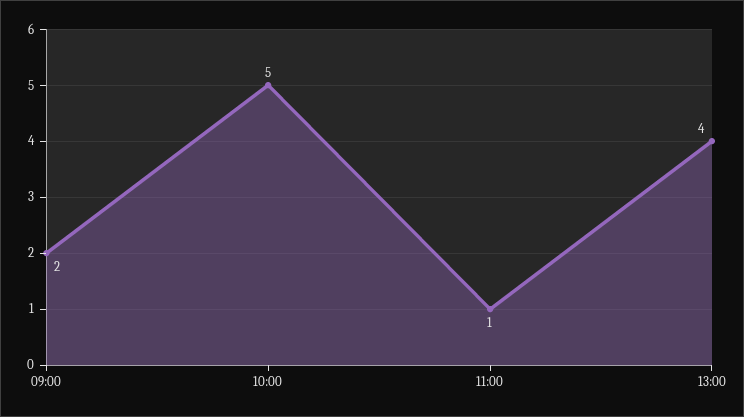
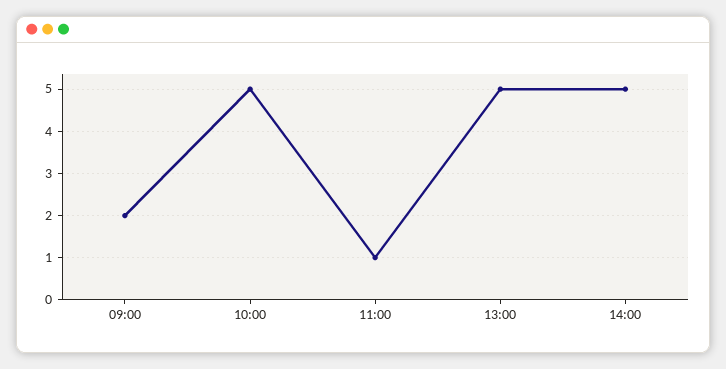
13:00: 4 -> 5
14:00: none -> 5

